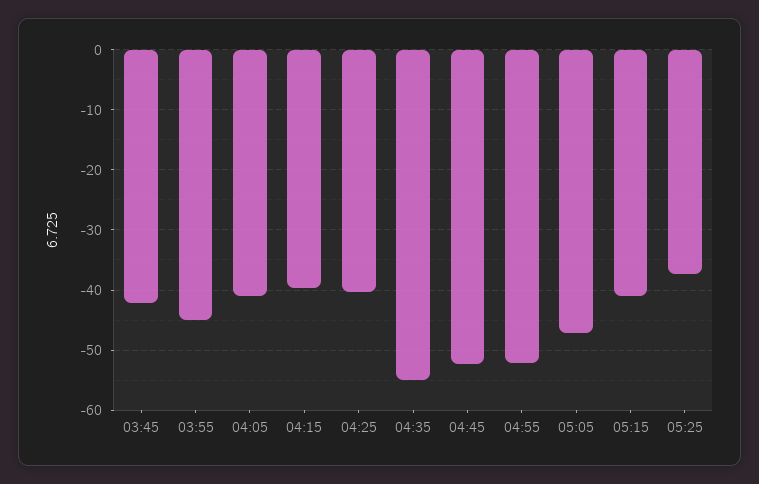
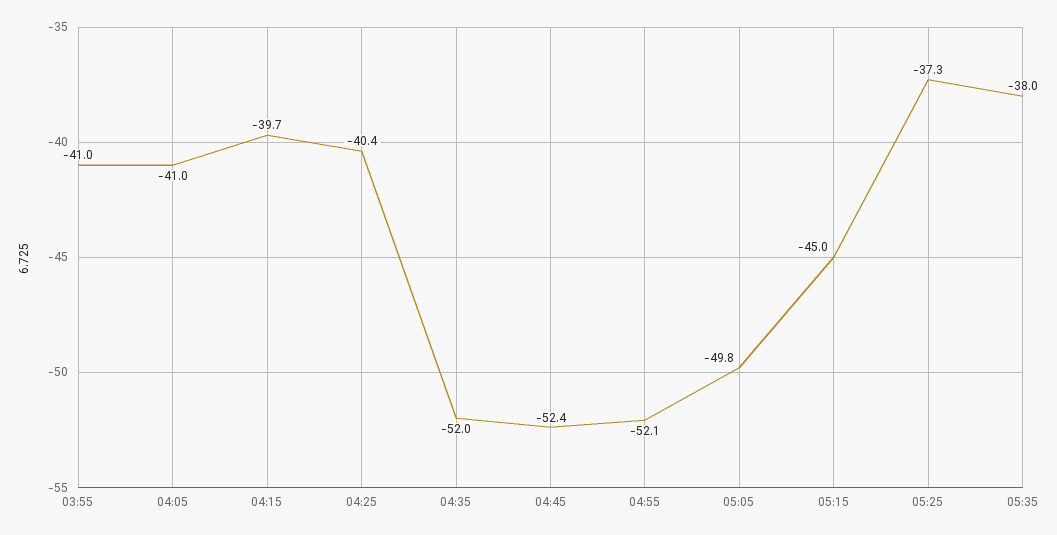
03:45: -42 -> none
03:55: -45 -> -41
04:35: -55 -> -52
05:05: -47 -> -49.8
05:15: -41 -> -45
05:35: none -> -38

